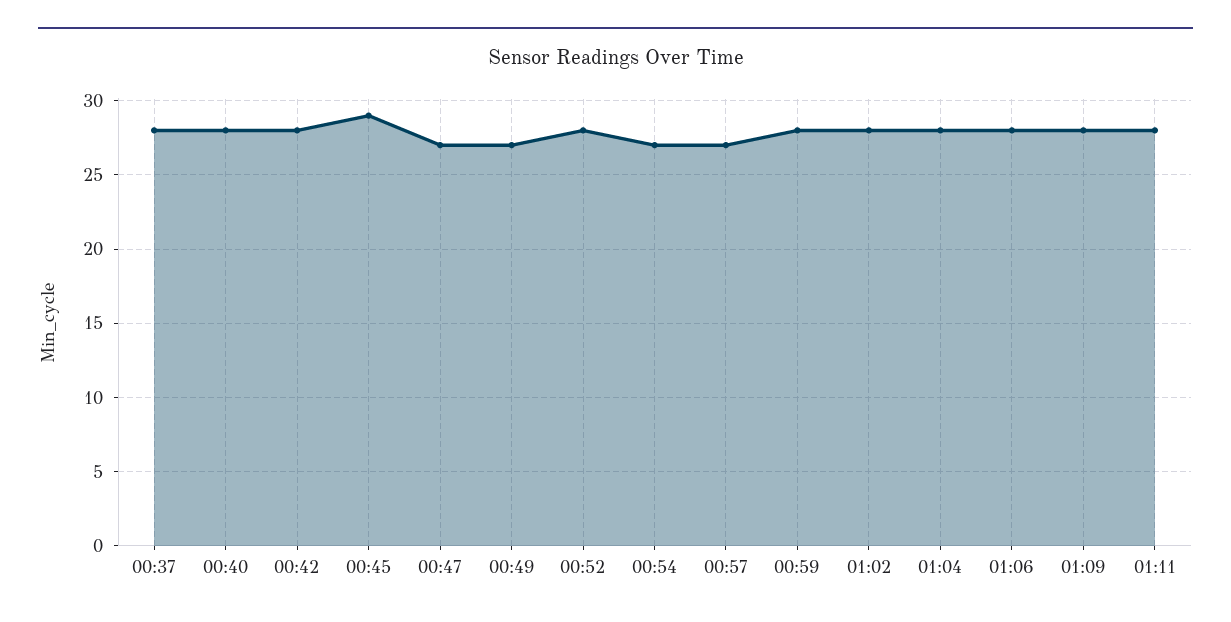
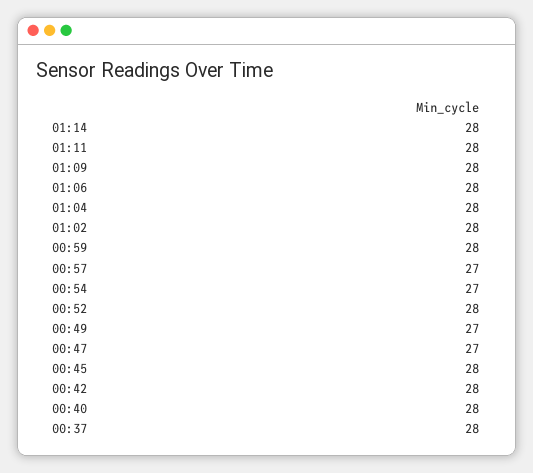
00:45: 29 -> 28
01:14: none -> 28

